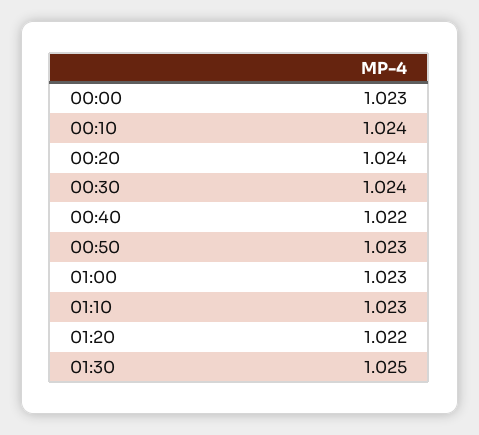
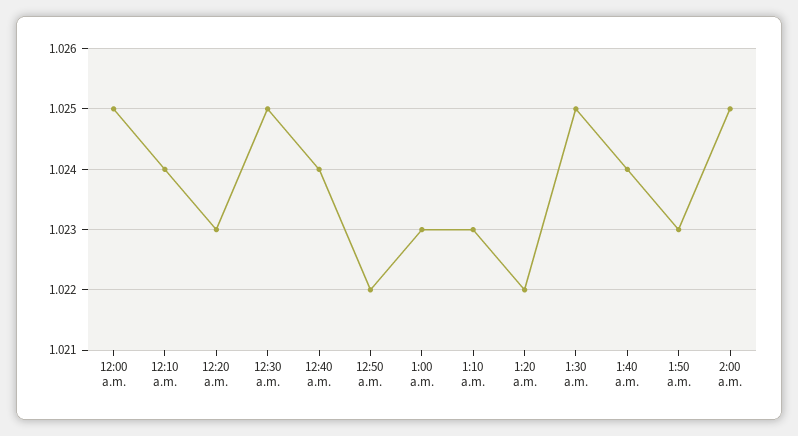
00:00: 1.023 -> 1.025
00:20: 1.024 -> 1.023
00:30: 1.024 -> 1.025
00:40: 1.022 -> 1.024
00:50: 1.023 -> 1.022
1:40 a.m.: none -> 1.024
1:50 a.m.: none -> 1.023
2:00 a.m.: none -> 1.025

